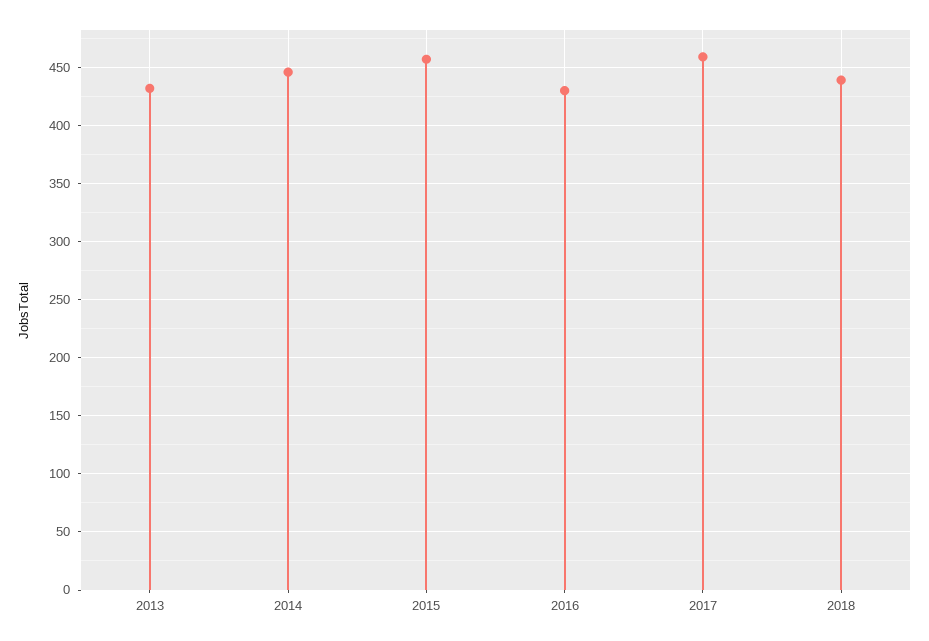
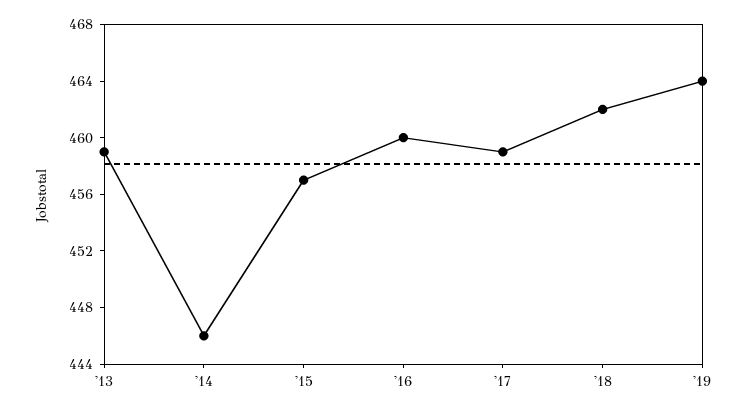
2013: 430 -> 459
2016: 430 -> 460
2018: 440 -> 462
'19: none -> 464

